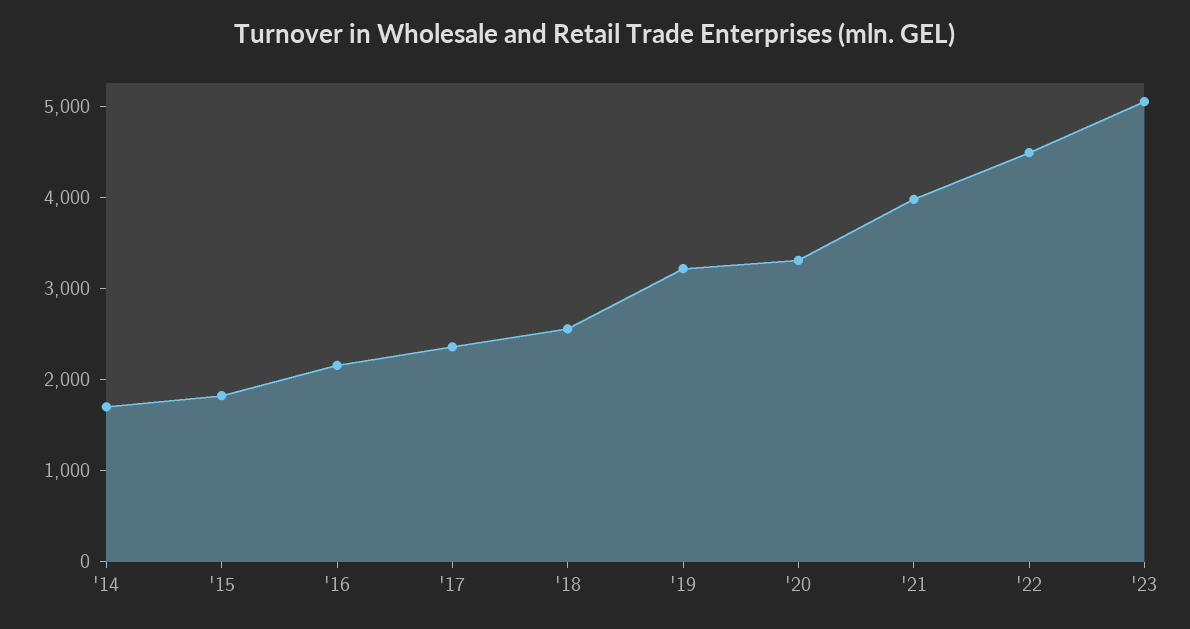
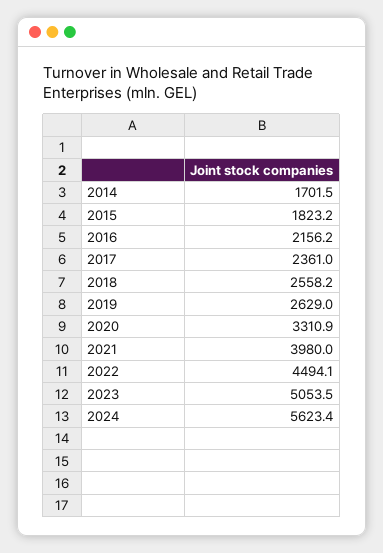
'19: 3200 -> 2629
2024: none -> 5623.4

